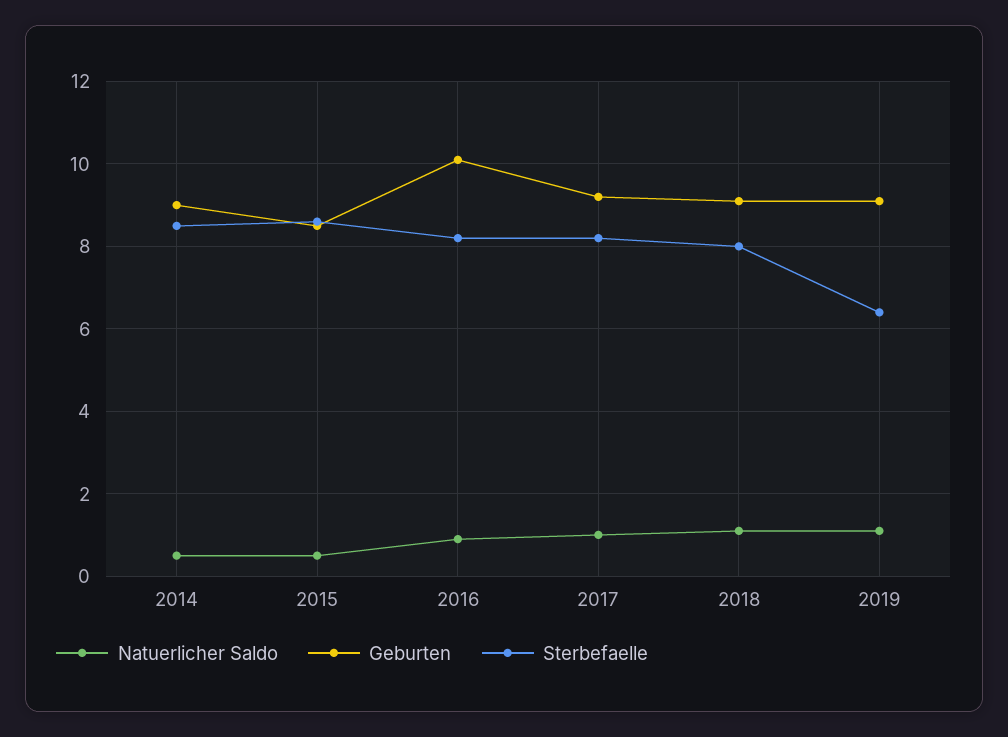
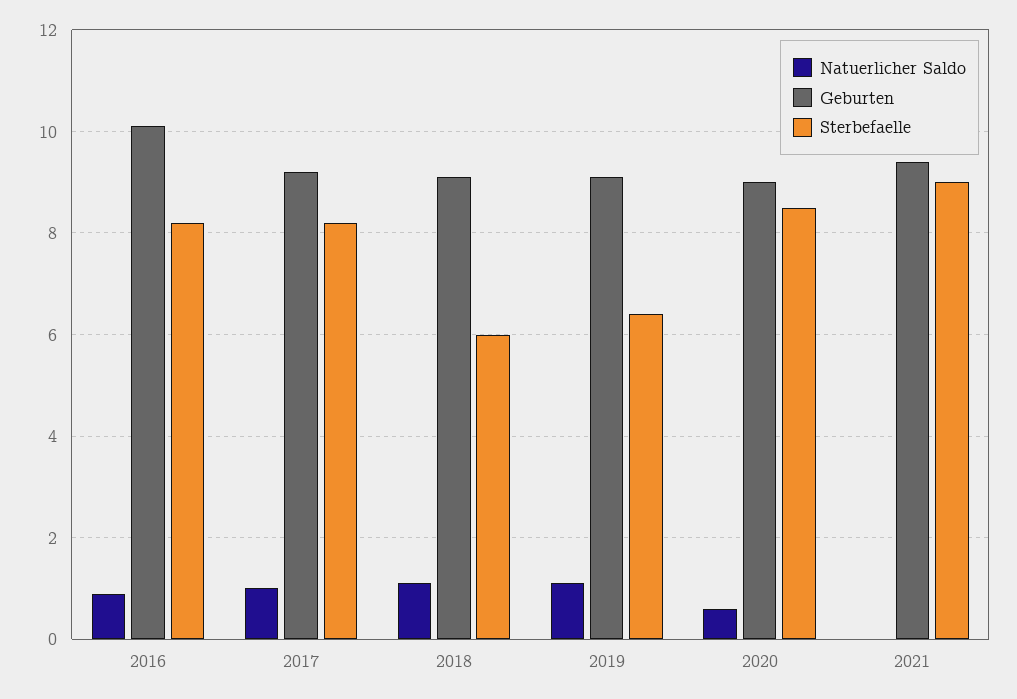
Natuerlicher Saldo, 2014: 0.5 -> none
Geburten, 2014: 9 -> none
Sterbefaelle, 2014: 8.5 -> none
Natuerlicher Saldo, 2015: 0.5 -> none
Geburten, 2015: 8.5 -> none
Sterbefaelle, 2015: 8.5 -> none
Sterbefaelle, 2018: 8 -> 6
Natuerlicher Saldo, 2020: none -> 0.5
Geburten, 2020: none -> 9
Sterbefaelle, 2020: none -> 8.5
Natuerlicher Saldo, 2021: none -> 0
Geburten, 2021: none -> 9.5
Sterbefaelle, 2021: none -> 9

